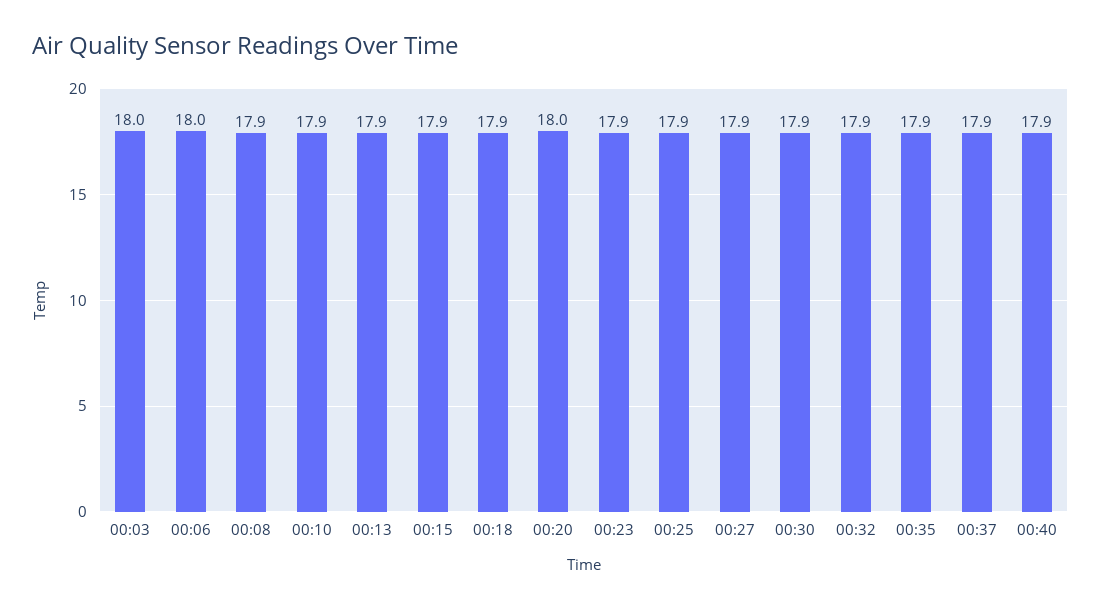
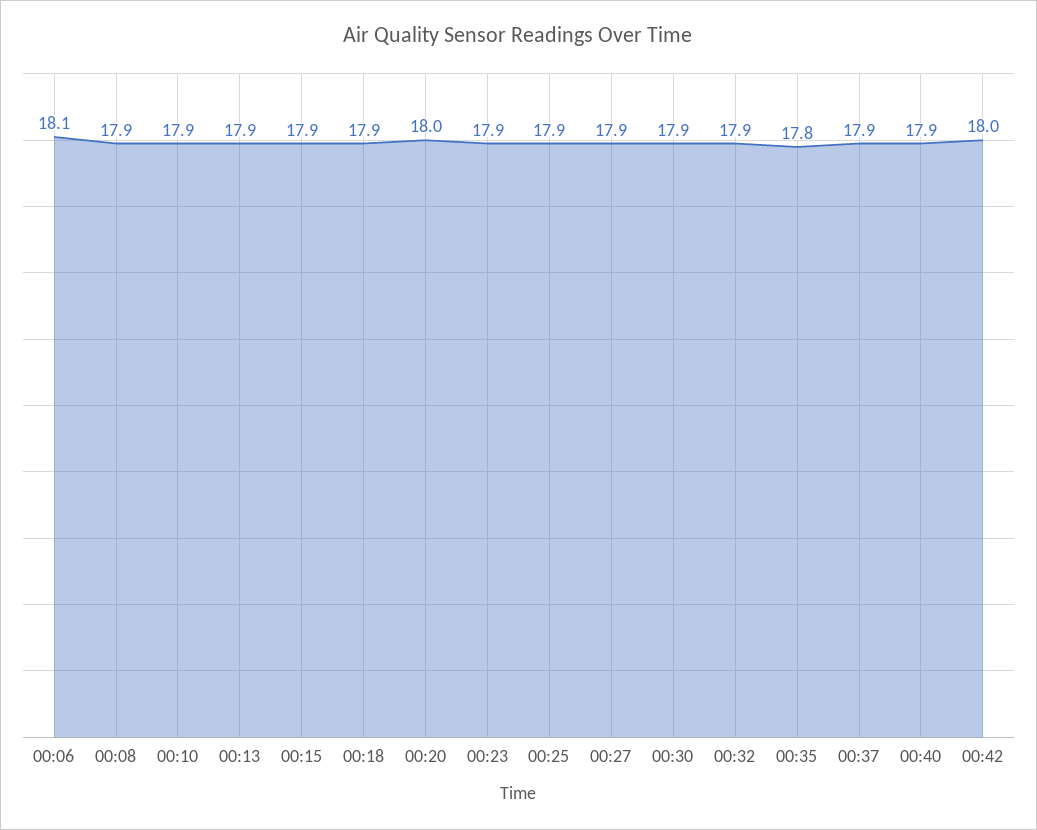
00:03: 18 -> none
00:06: 18 -> 18.1
00:35: 17.9 -> 17.8
00:42: none -> 18

